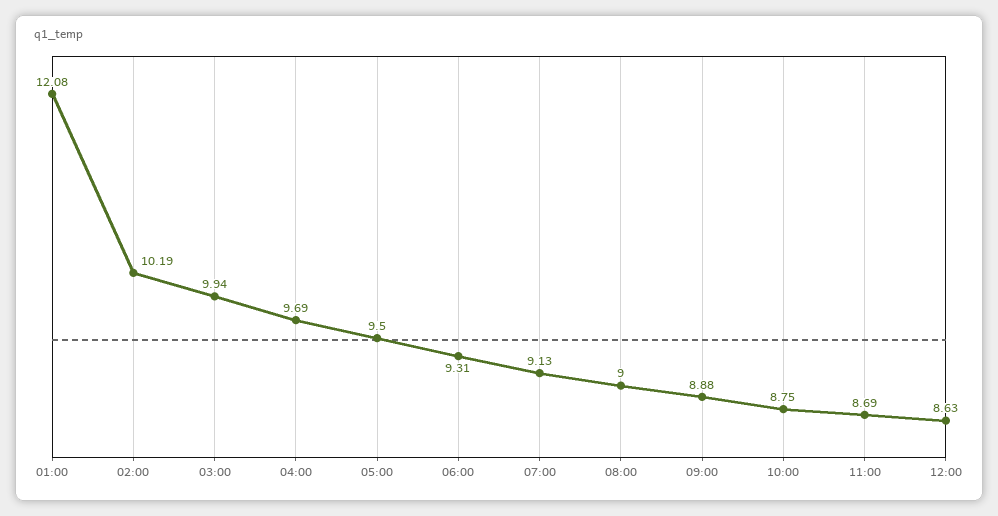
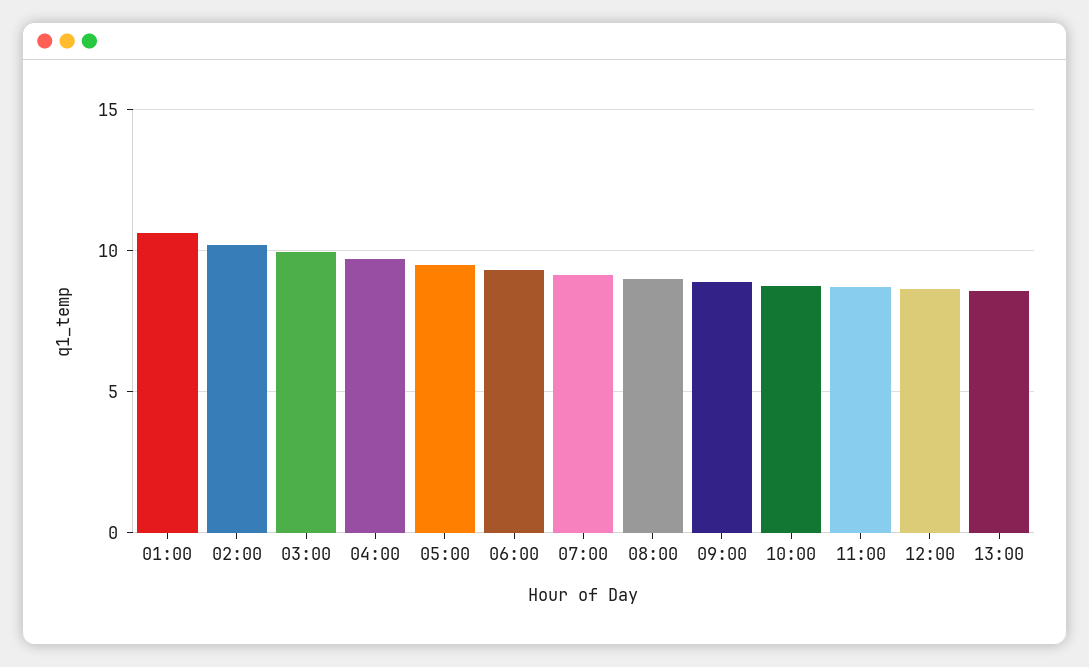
01:00: 12.08 -> 10.5
13:00: none -> 8.5

